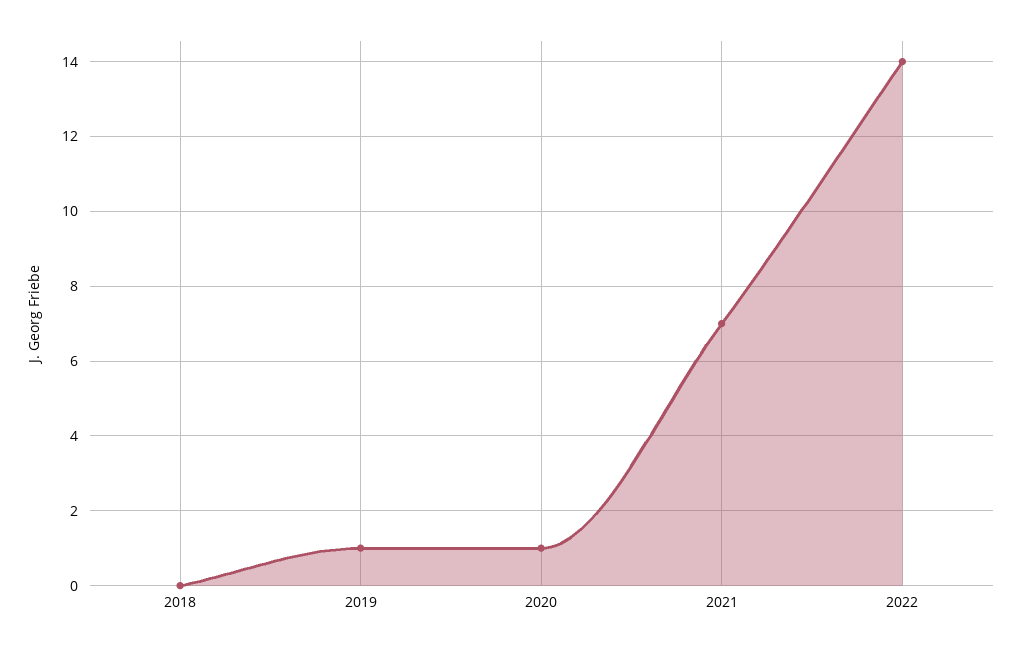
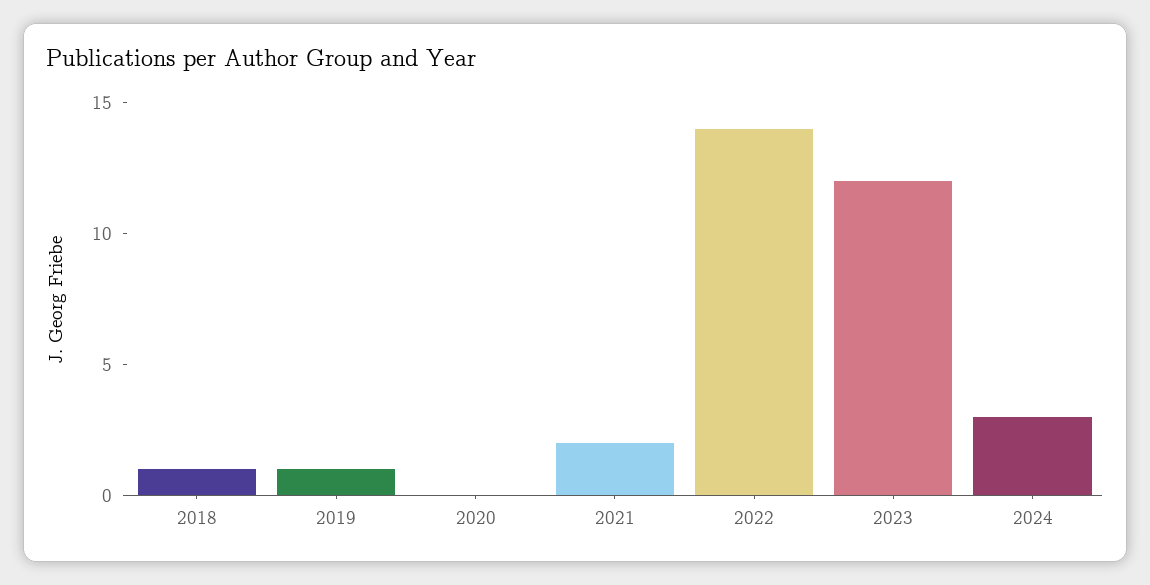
2018: 0 -> 1
2020: 1 -> 0
2021: 7 -> 2
2023: none -> 12
2024: none -> 3

